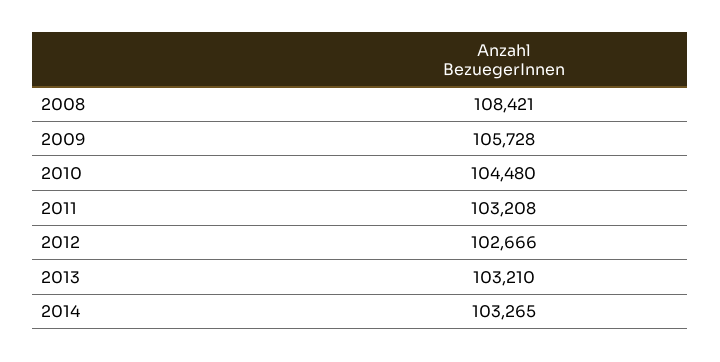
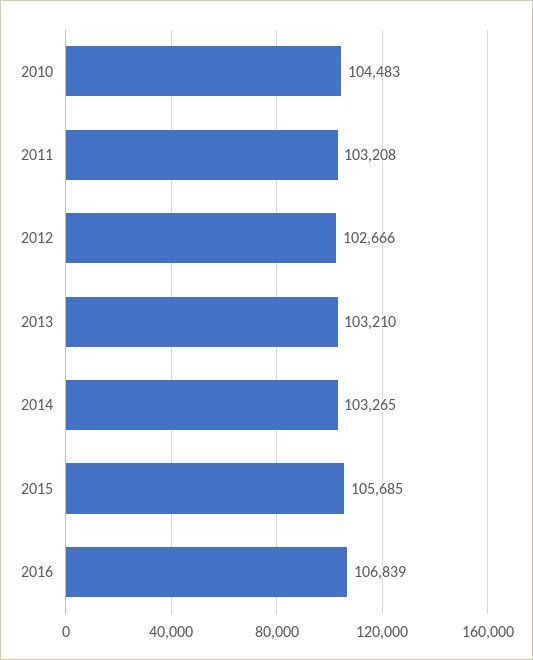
2008: 108421 -> none
2009: 105728 -> none
2010: 104480 -> 104483
2015: none -> 105685
2016: none -> 106839

